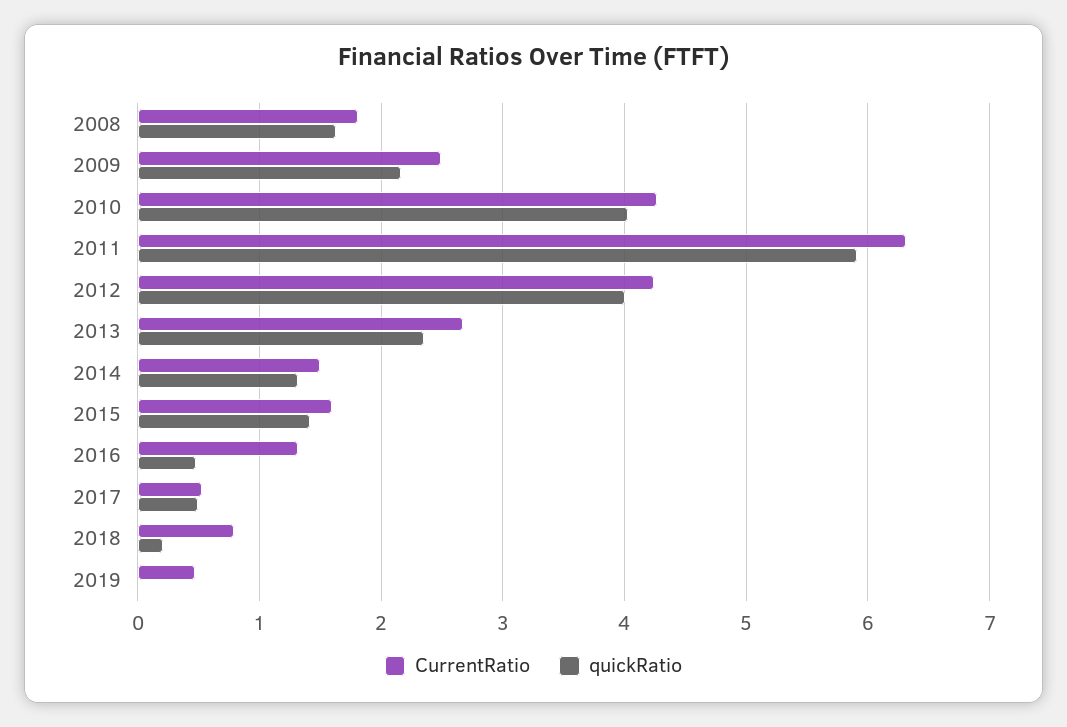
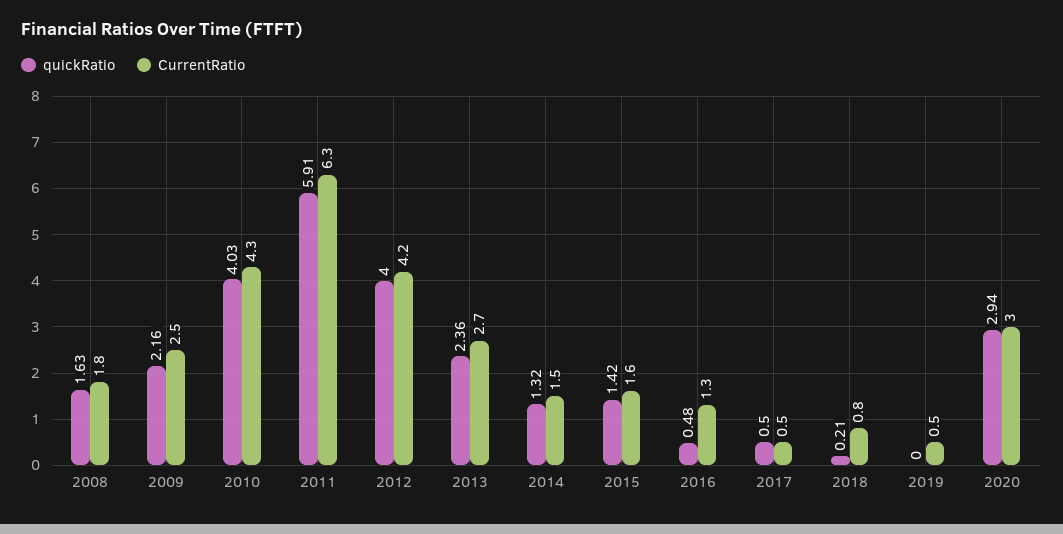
quickRatio, 2020: none -> 2.94
CurrentRatio, 2020: none -> 3

